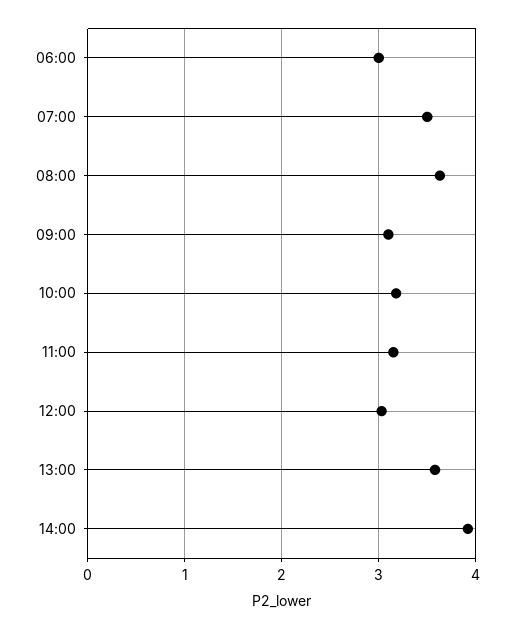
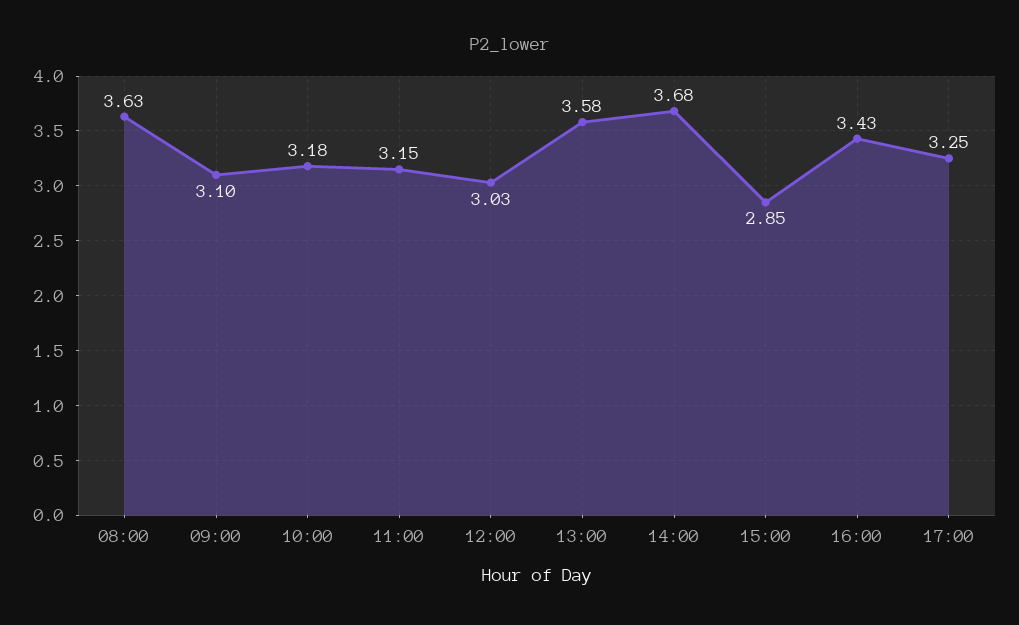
06:00: 3 -> none
07:00: 3.5 -> none
14:00: 3.9 -> 3.68
15:00: none -> 2.85
16:00: none -> 3.43
17:00: none -> 3.25

